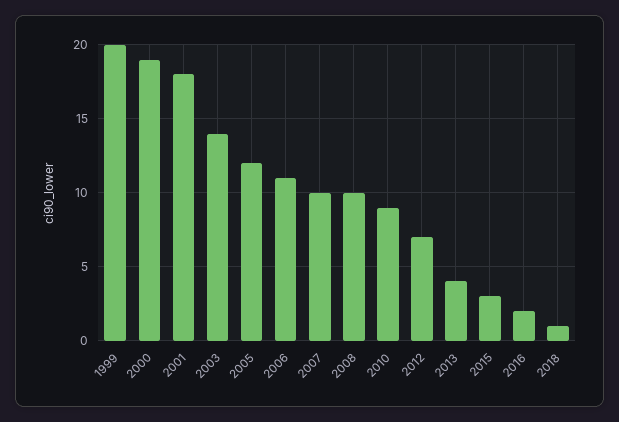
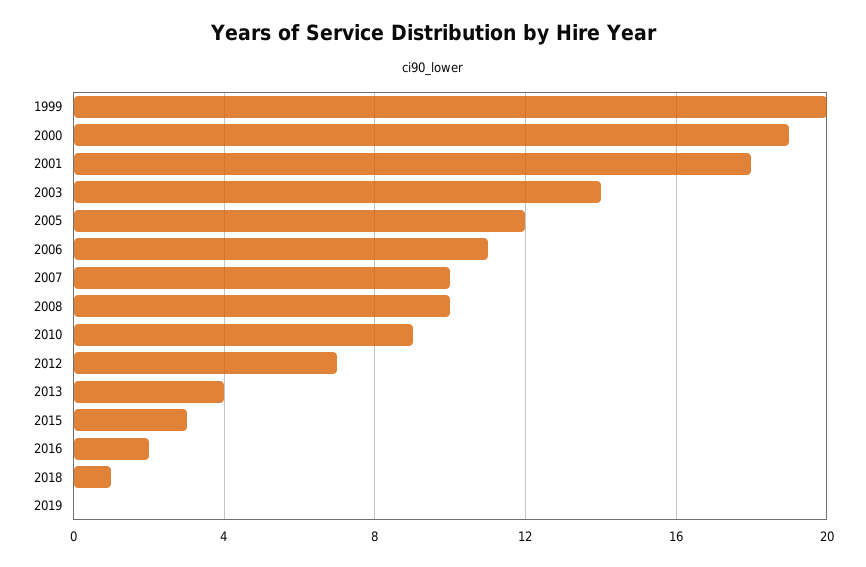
2019: none -> 0

